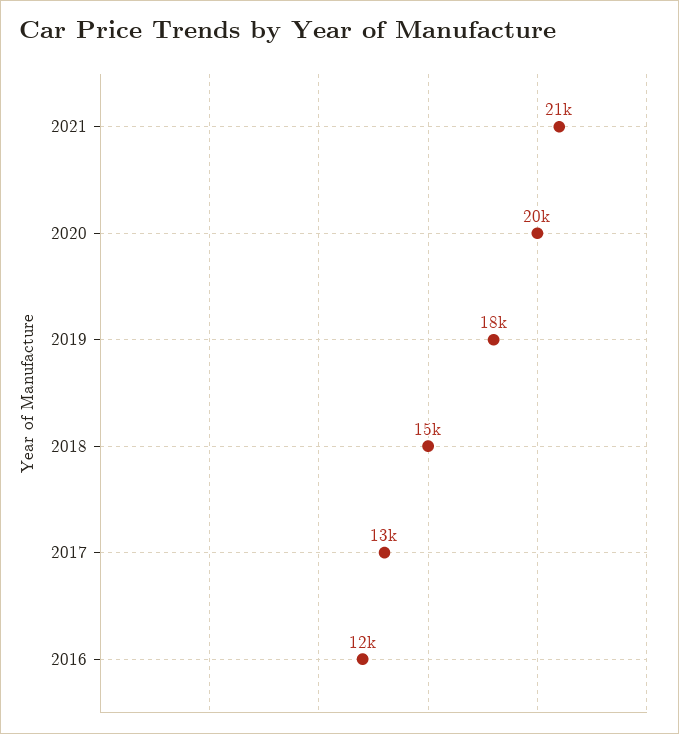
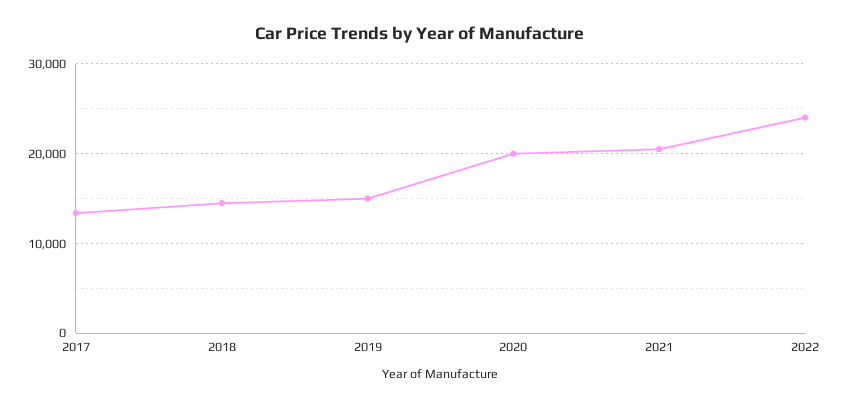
2019: 18000 -> 15000
2016: 12000 -> none
2022: none -> 24000

